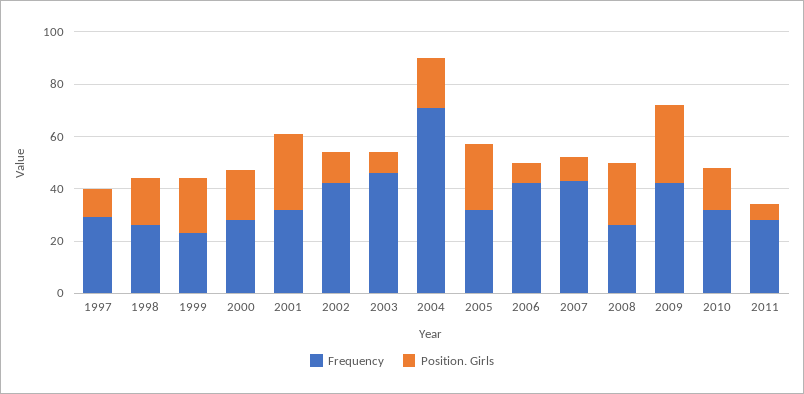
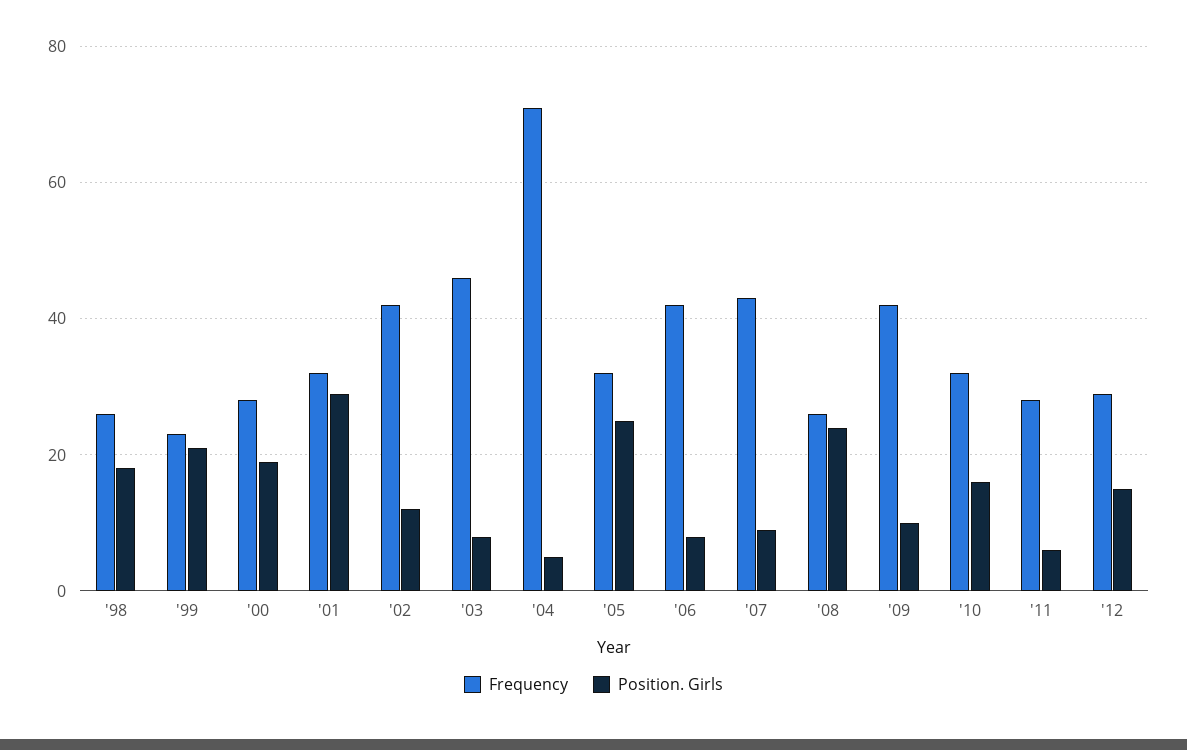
Frequency, 1997: 30 -> none
Position. Girls, 1997: 10 -> none
Position. Girls, 2004: 20 -> 5
Position. Girls, 2009: 30 -> 10
Frequency, '12: none -> 30
Position. Girls, '12: none -> 15

